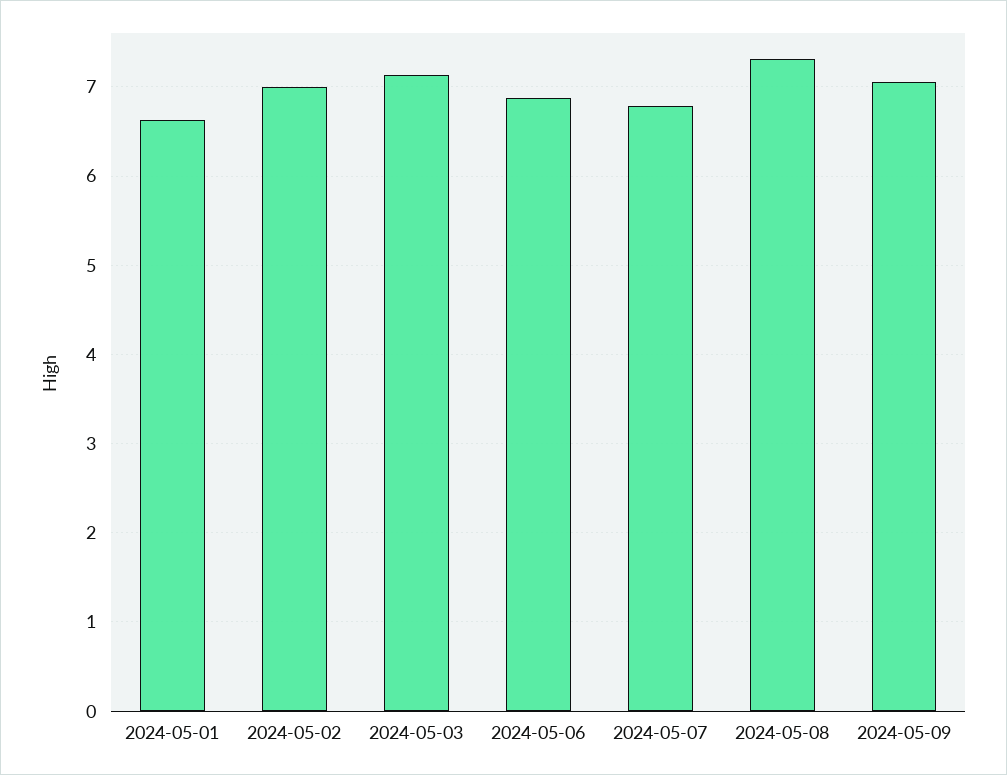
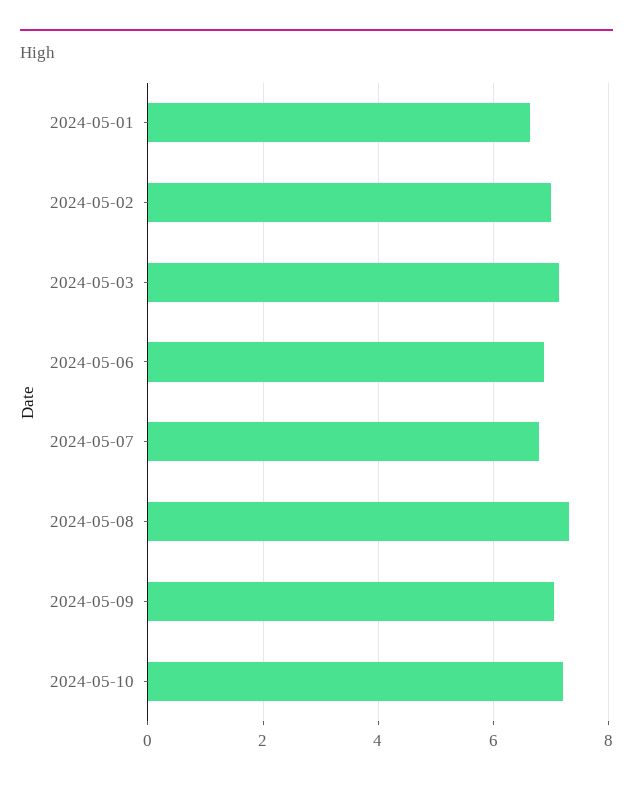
2024-05-10: none -> 7.2

